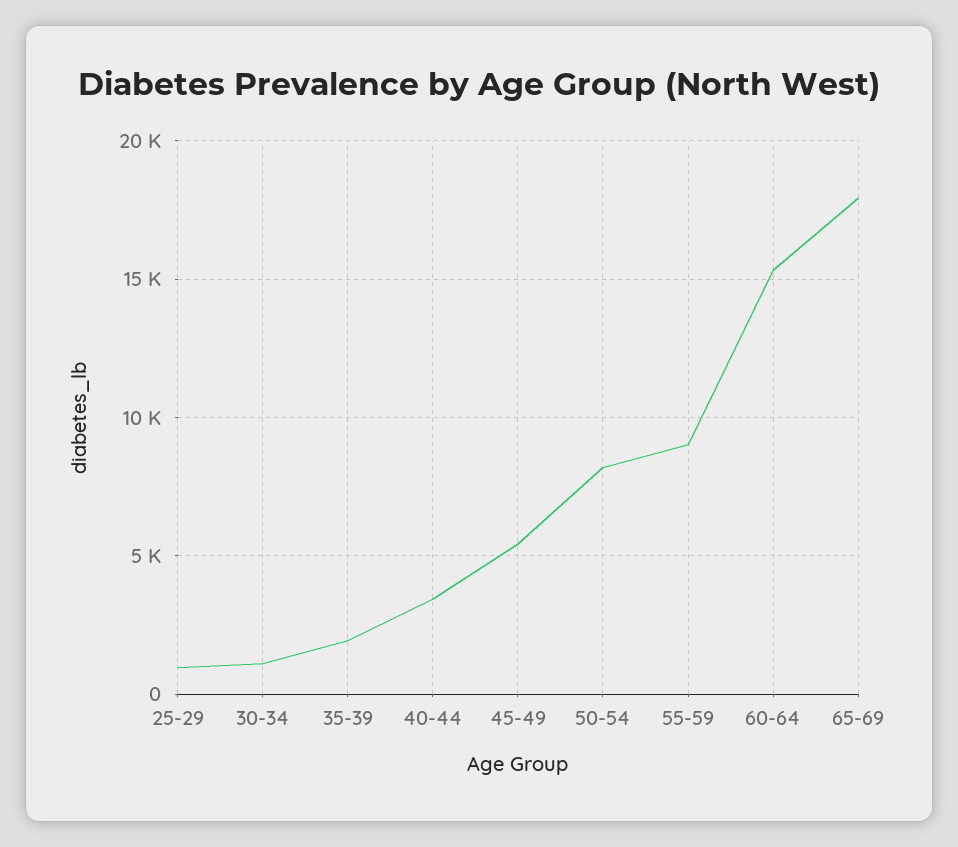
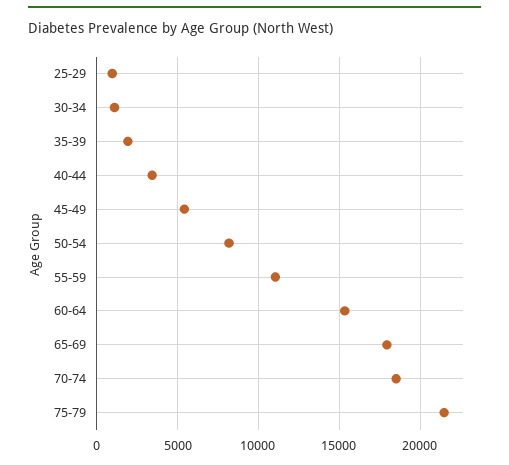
55-59: 9000 -> 11000
70-74: none -> 18500
75-79: none -> 21500

